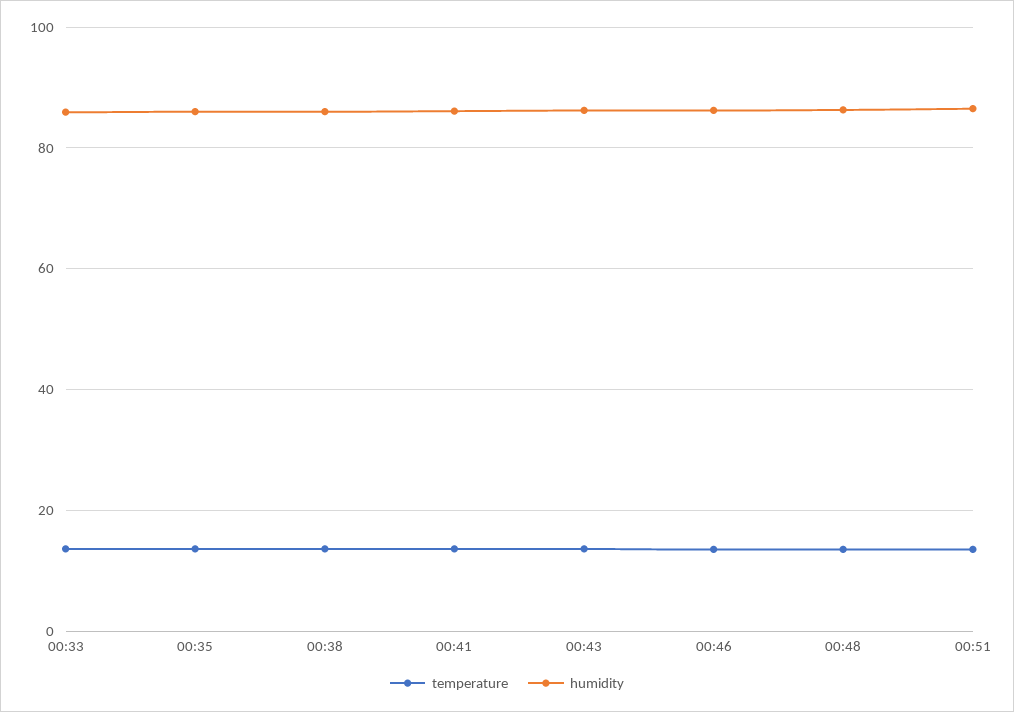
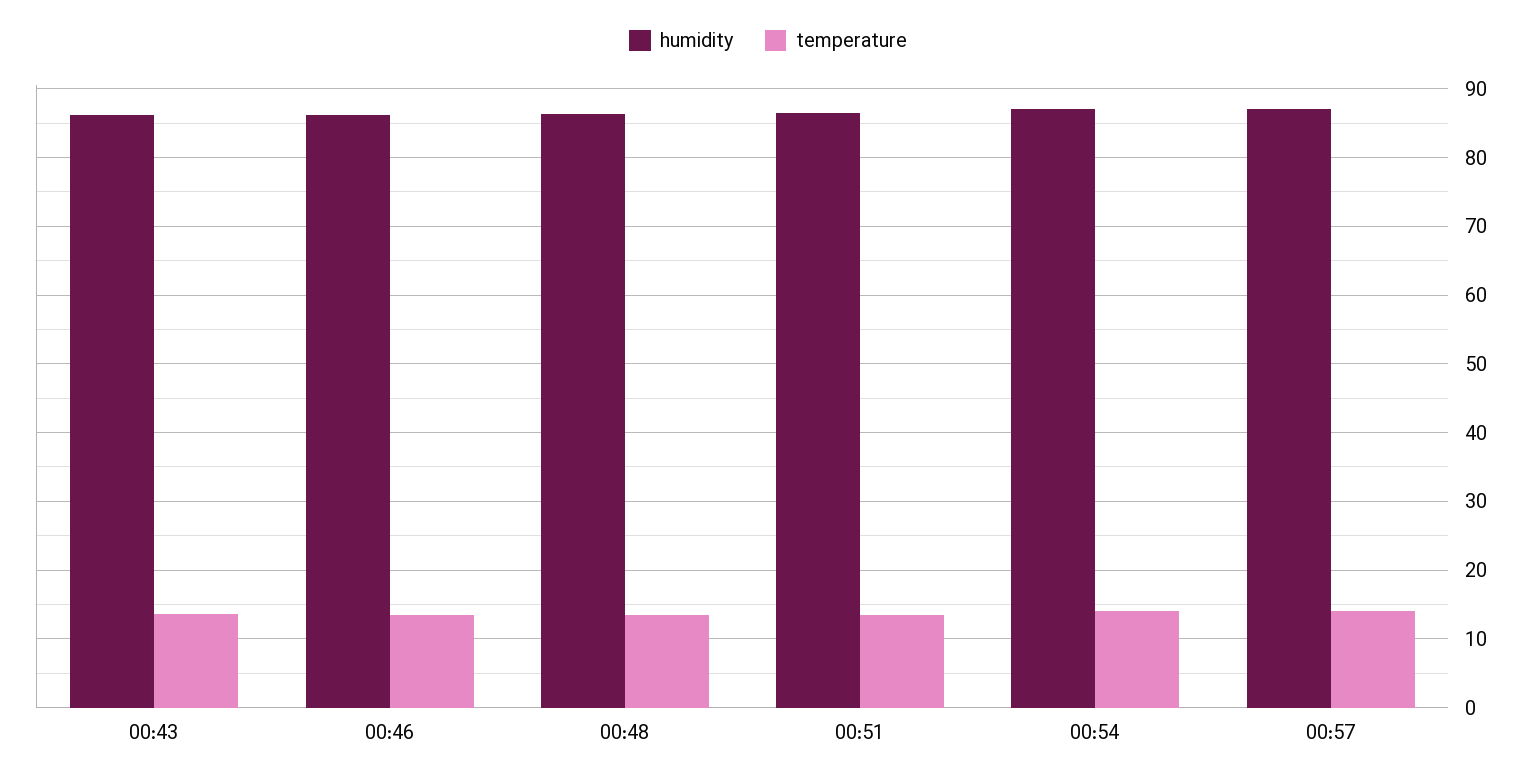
temperature, 00:33: 14 -> none
humidity, 00:33: 86 -> none
temperature, 00:35: 14 -> none
humidity, 00:35: 86 -> none
temperature, 00:38: 14 -> none
humidity, 00:38: 86 -> none
temperature, 00:41: 14 -> none
humidity, 00:41: 86 -> none
humidity, 00:54: none -> 87
temperature, 00:54: none -> 14
humidity, 00:57: none -> 87
temperature, 00:57: none -> 14

